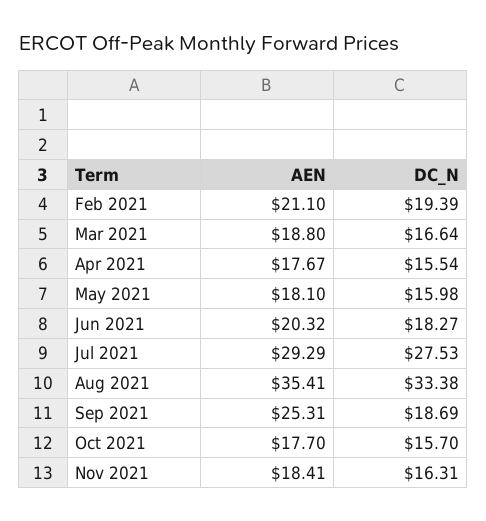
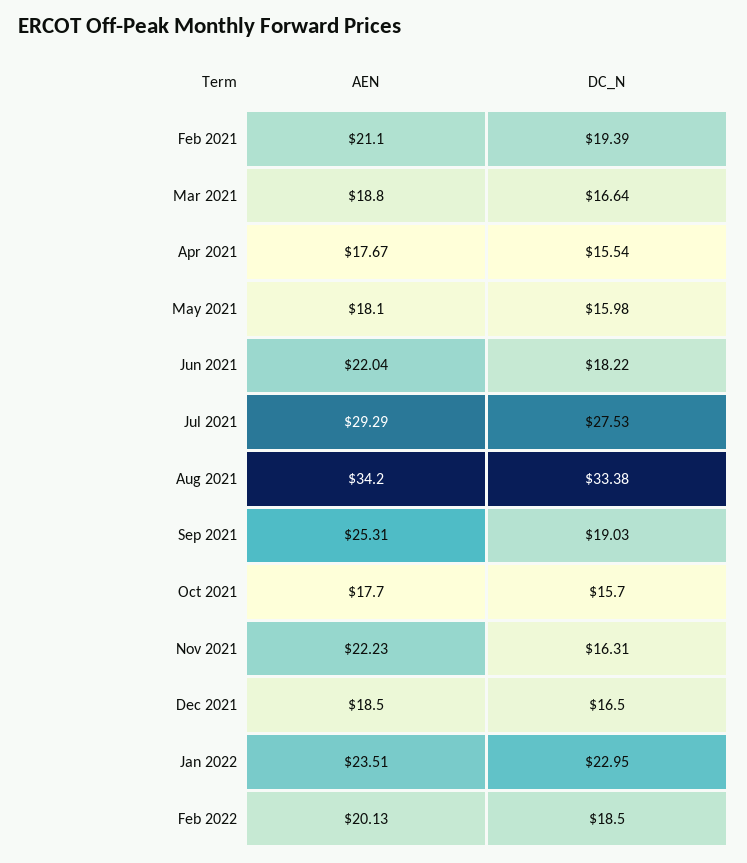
AEN, Jun 2021: 20.32 -> 22.04
DC_N, Jun 2021: 18.27 -> 18.22
AEN, Aug 2021: 35.41 -> 34.2
DC_N, Sep 2021: 18.69 -> 19.03
AEN, Nov 2021: 18.41 -> 22.23
AEN, Dec 2021: none -> 18.5
DC_N, Dec 2021: none -> 16.5
AEN, Jan 2022: none -> 23.51
DC_N, Jan 2022: none -> 22.95
AEN, Feb 2022: none -> 20.13
DC_N, Feb 2022: none -> 18.5

